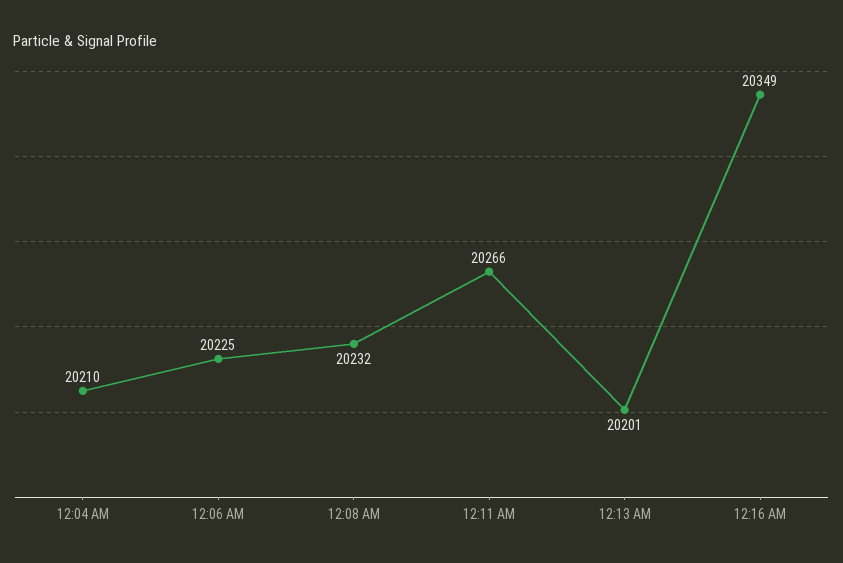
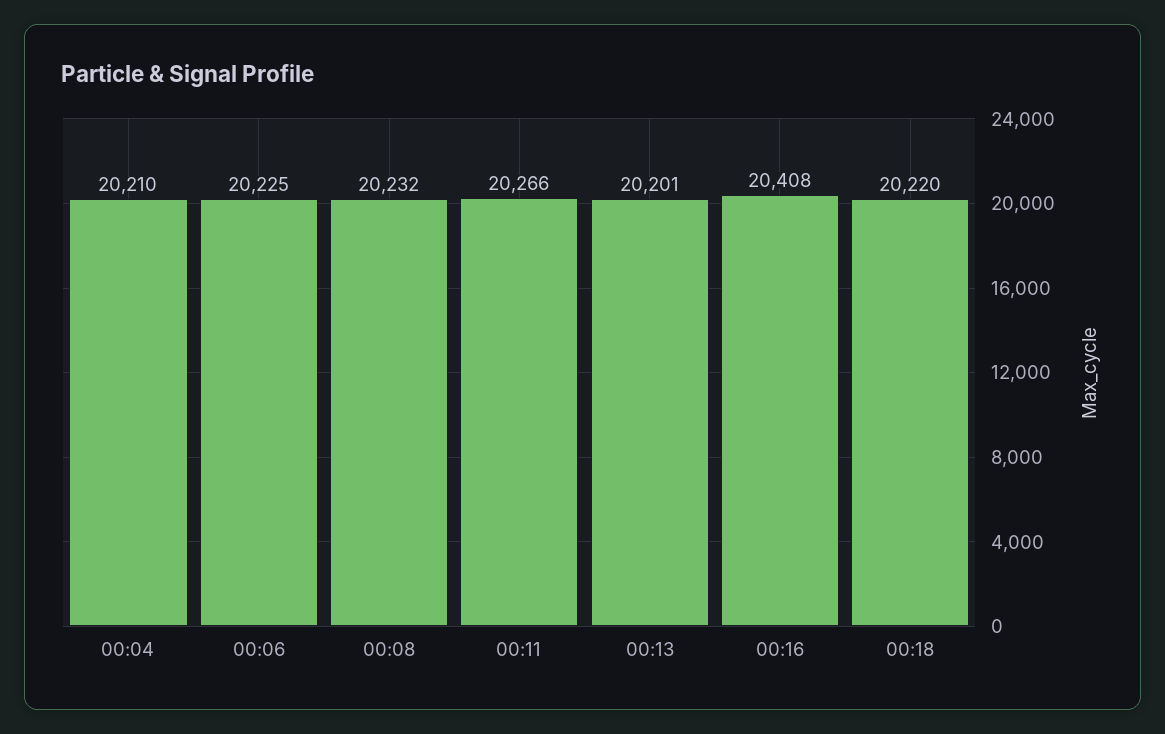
12:16 AM: 20349 -> 20408
00:18: none -> 20220

